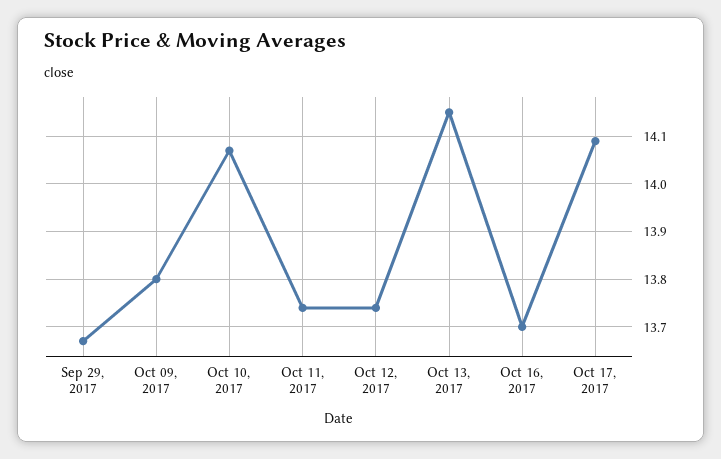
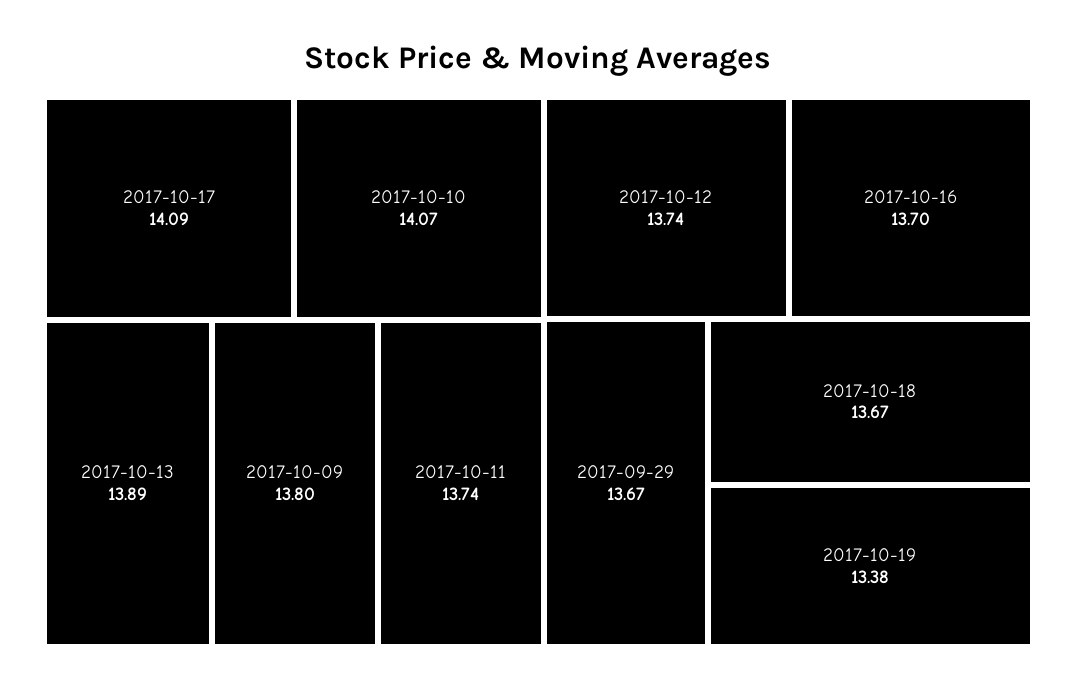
Oct 13, 2017: 14.15 -> 13.89
2017-10-18: none -> 13.67
2017-10-19: none -> 13.38

